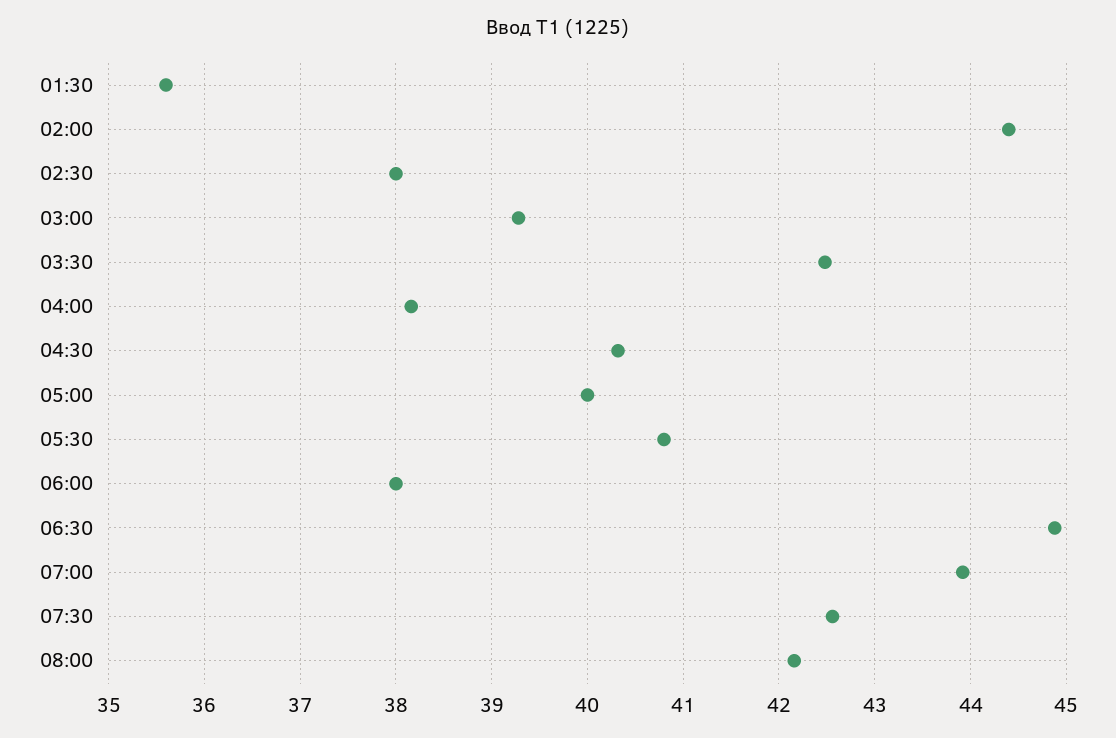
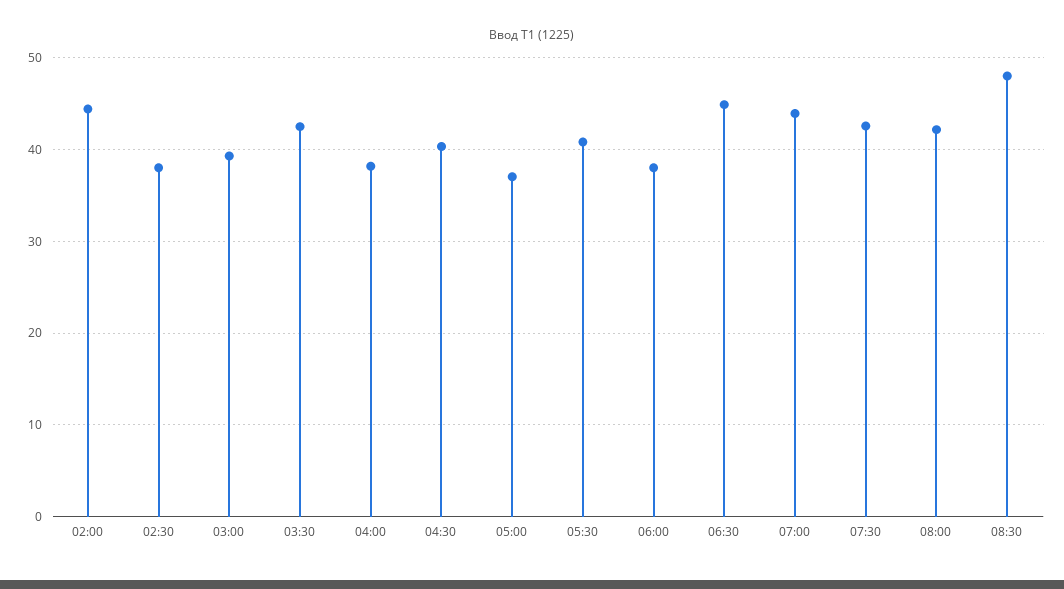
01:30: 35.6 -> none
05:00: 40 -> 37
08:30: none -> 48

